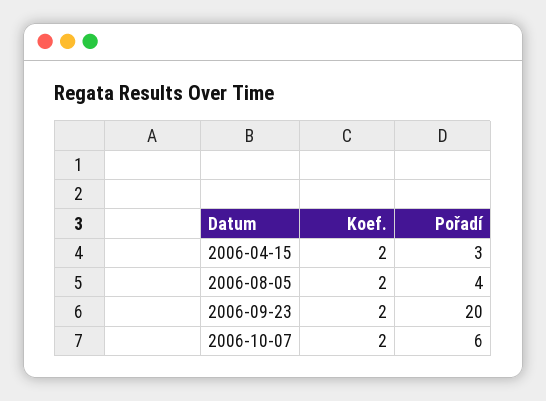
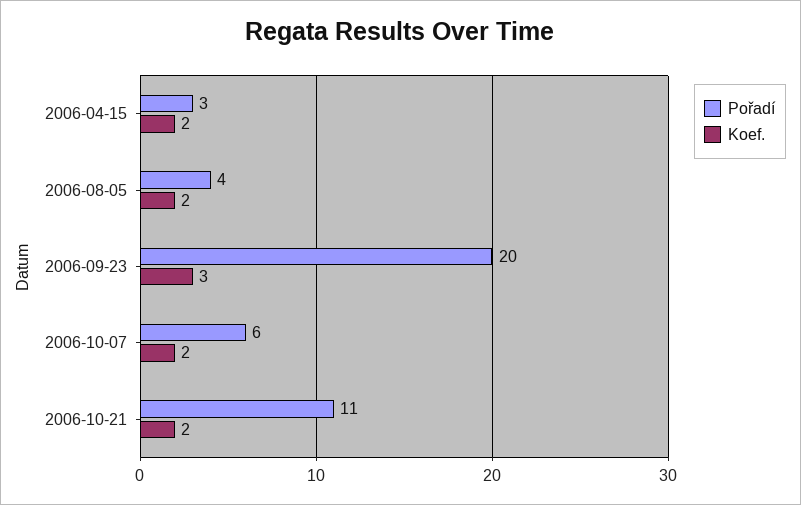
Koef., 2006-09-23: 2 -> 3
Pořadí, 2006-10-21: none -> 11
Koef., 2006-10-21: none -> 2

